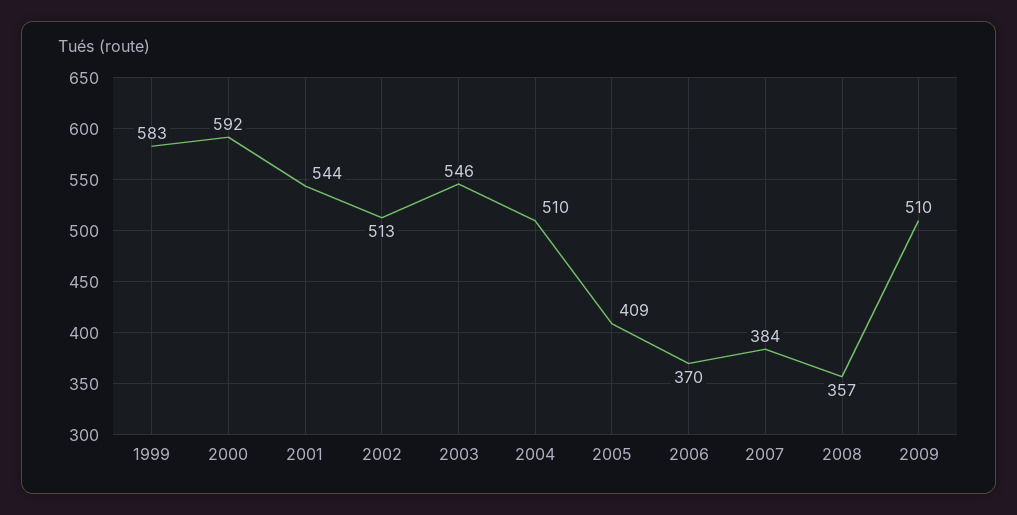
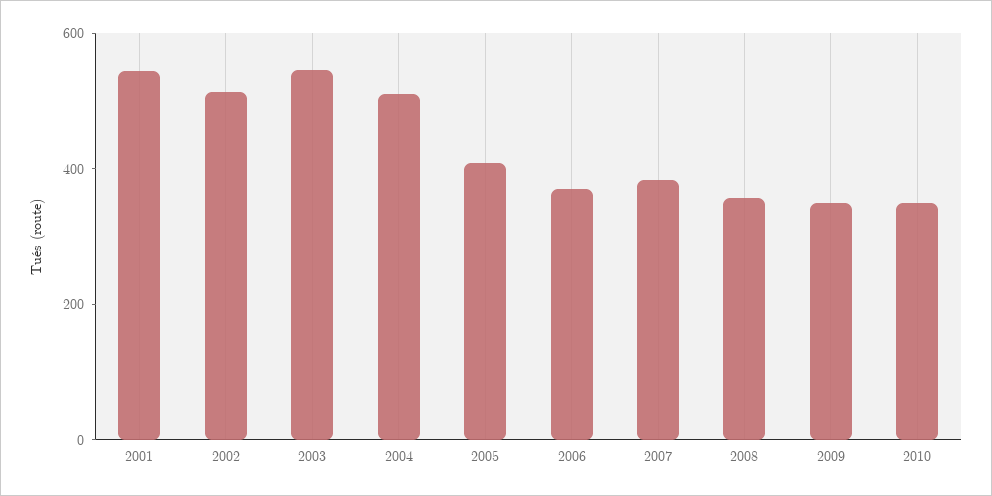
1999: 583 -> none
2000: 592 -> none
2009: 510 -> 350
2010: none -> 350

